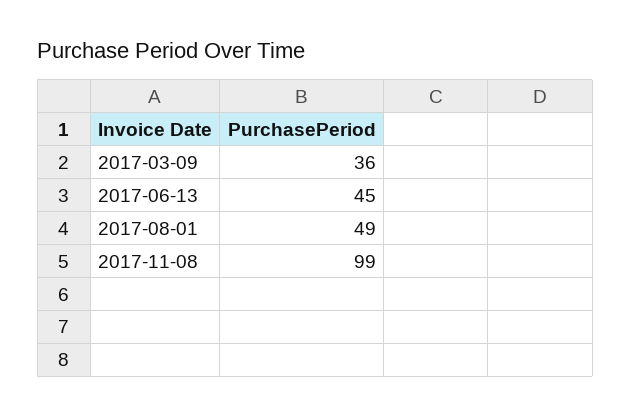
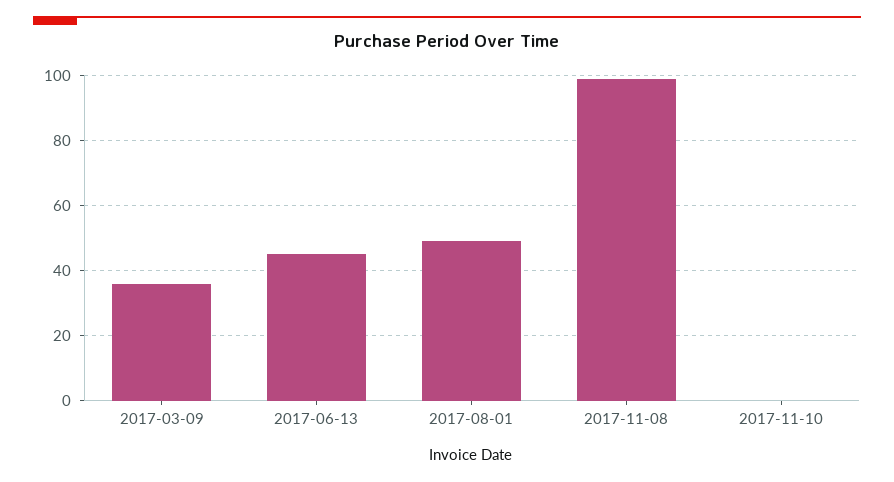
2017-11-10: none -> 0

